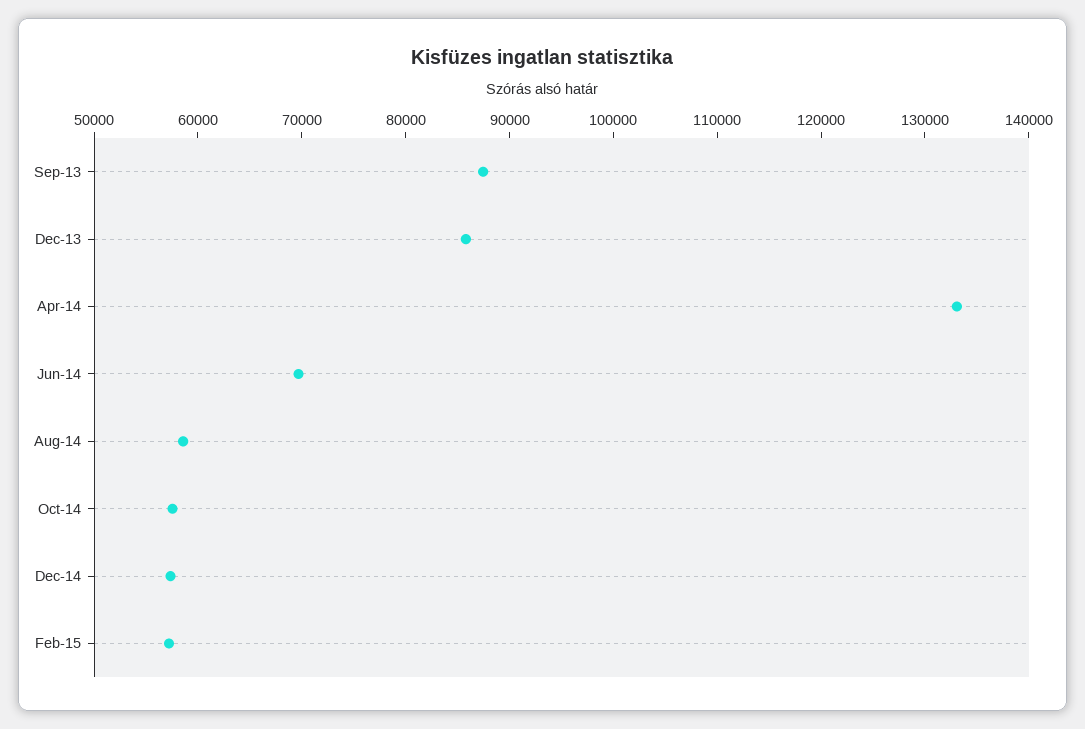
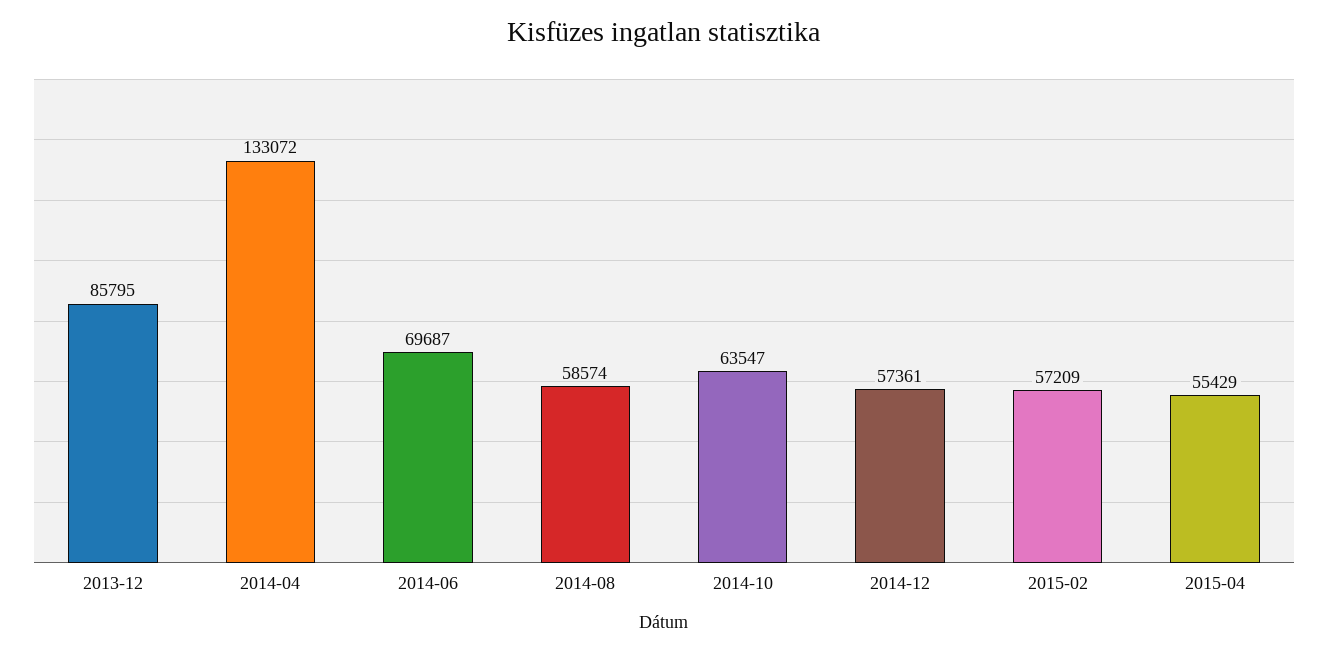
Sep-13: 88000 -> none
Oct-14: 58000 -> 63547
2015-04: none -> 55429

